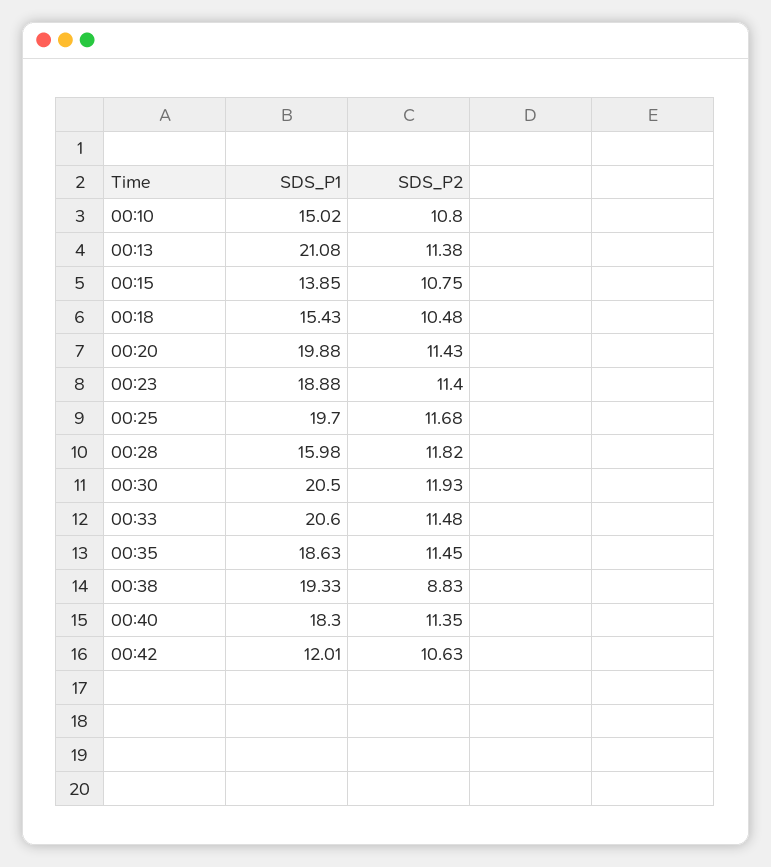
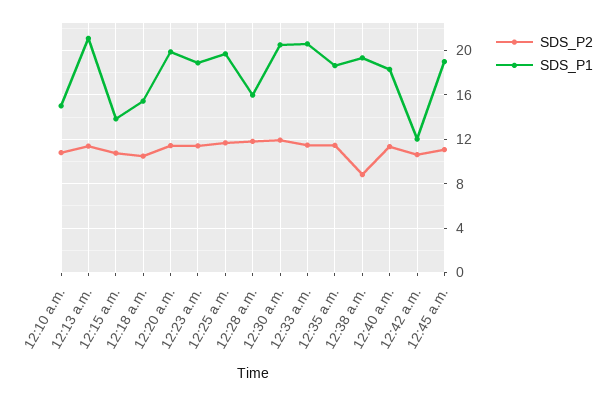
SDS_P2, 12:45 a.m.: none -> 11
SDS_P1, 12:45 a.m.: none -> 19

